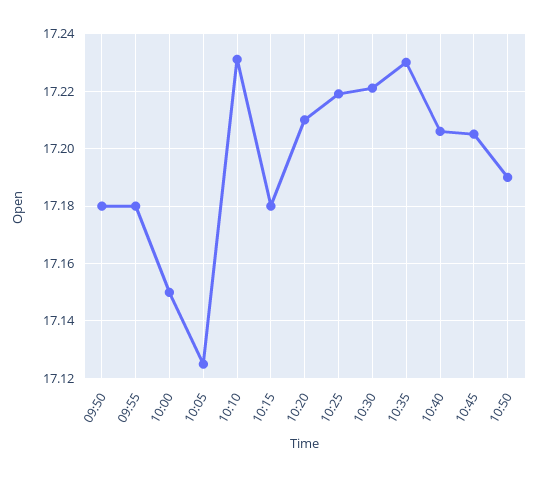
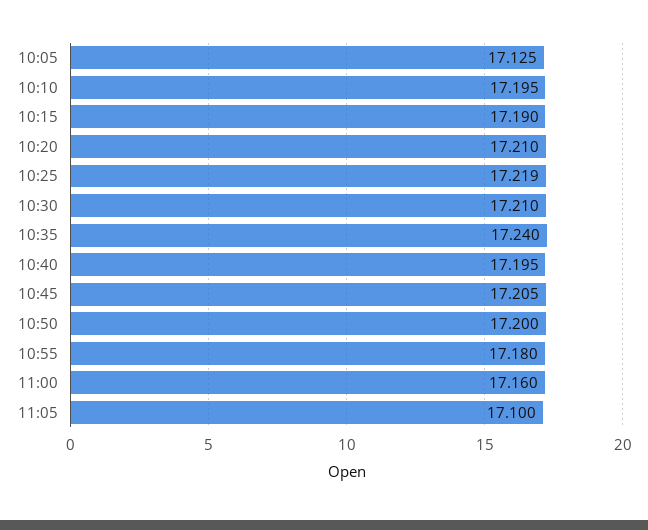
09:50: 17.18 -> none
09:55: 17.18 -> none
10:00: 17.15 -> none
10:10: 17.23 -> 17.195
10:15: 17.18 -> 17.19
10:30: 17.22 -> 17.21
10:35: 17.23 -> 17.24
10:40: 17.205 -> 17.195
10:50: 17.19 -> 17.2
10:55: none -> 17.18
11:00: none -> 17.16
11:05: none -> 17.1

